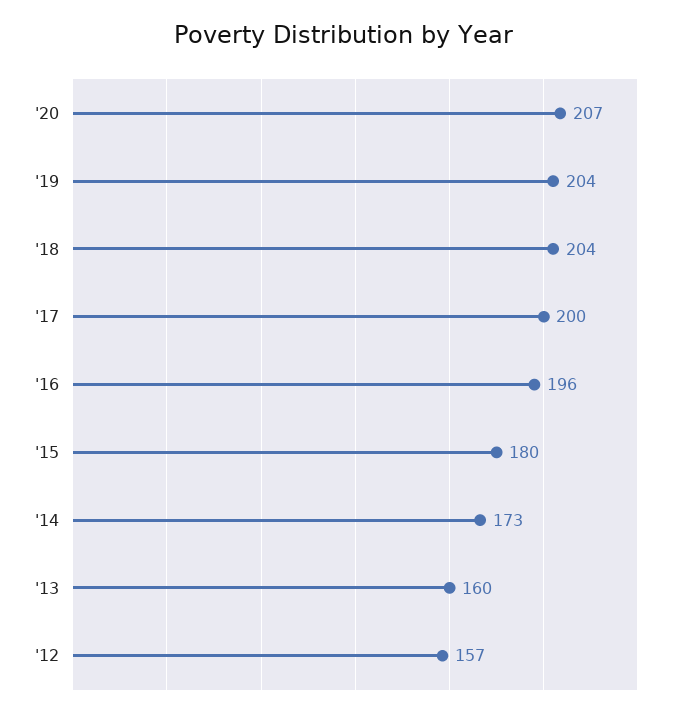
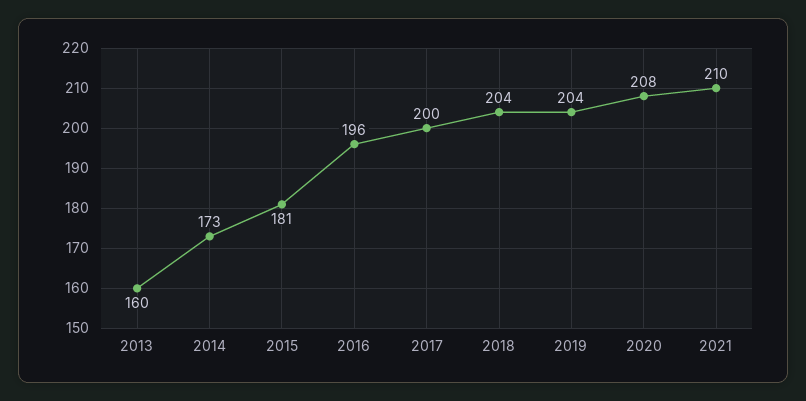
'20: 207 -> 208
'15: 180 -> 181
'12: 157 -> none
2021: none -> 210

